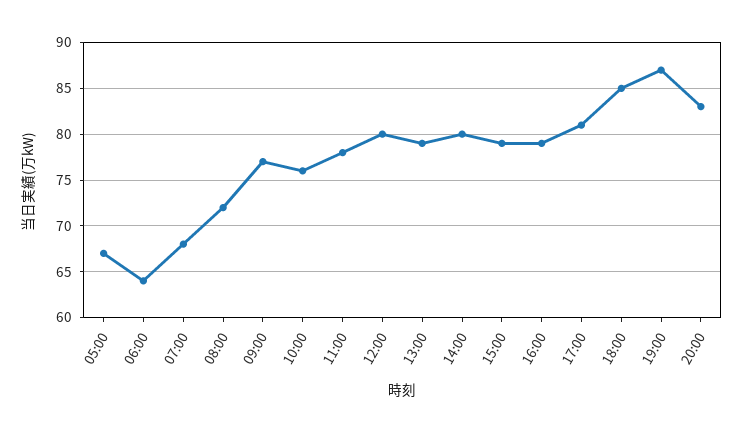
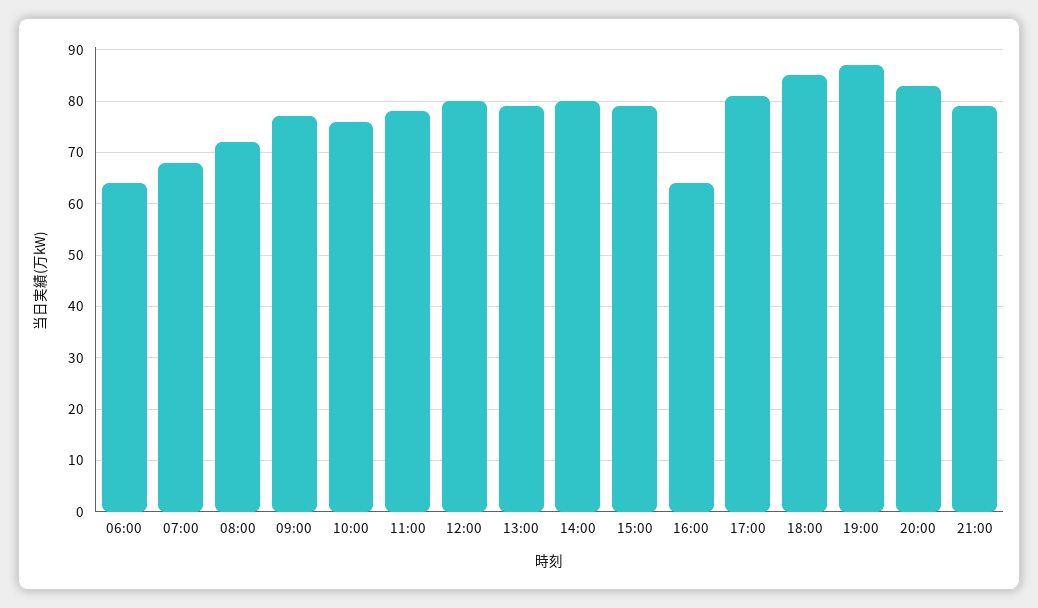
05:00: 67 -> none
16:00: 79 -> 65
21:00: none -> 80

